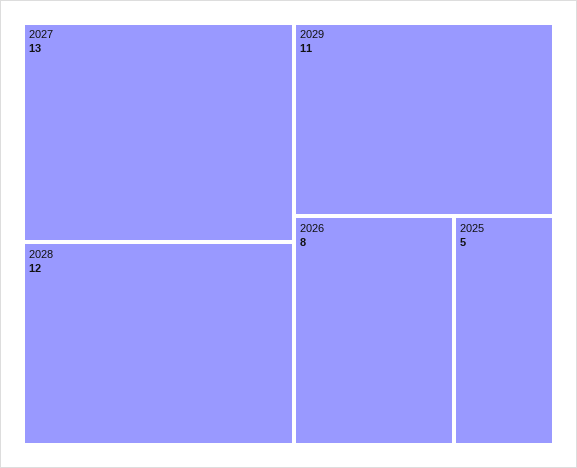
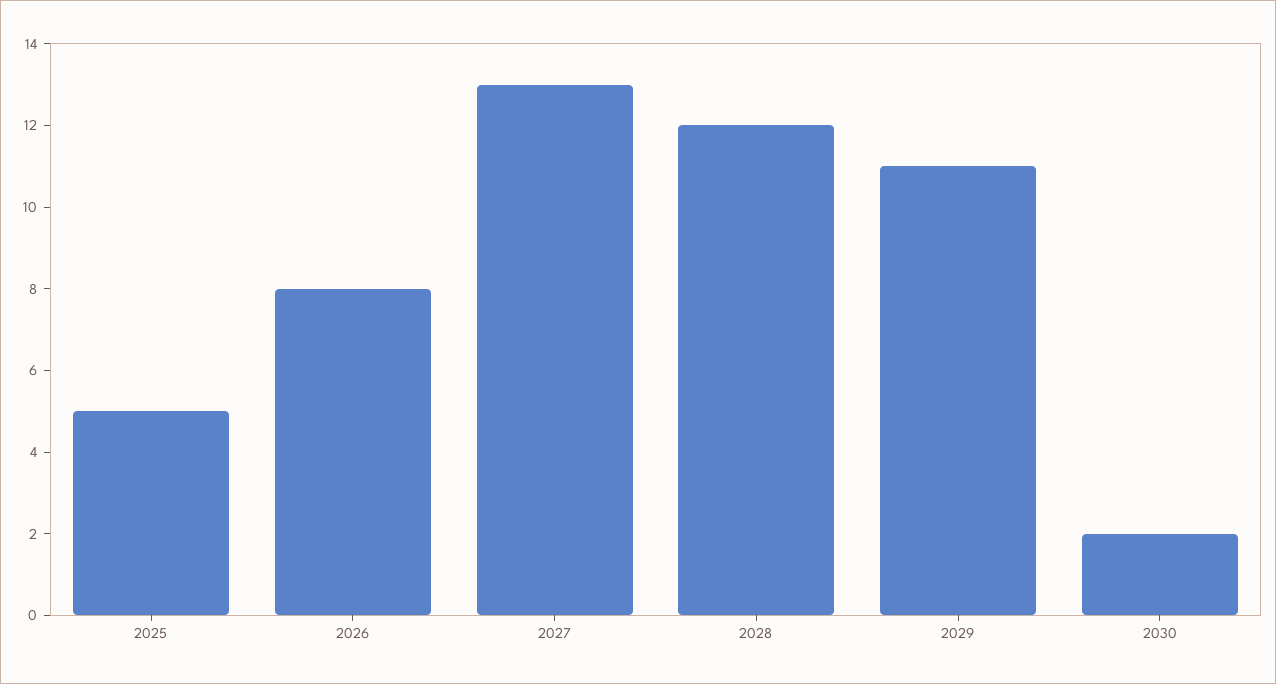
2030: none -> 2

